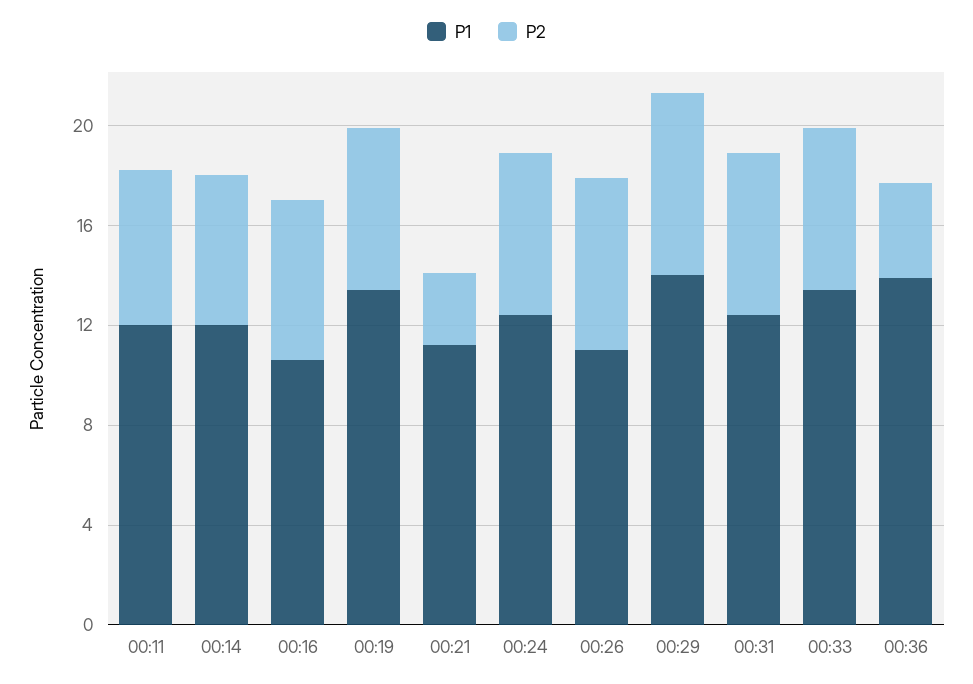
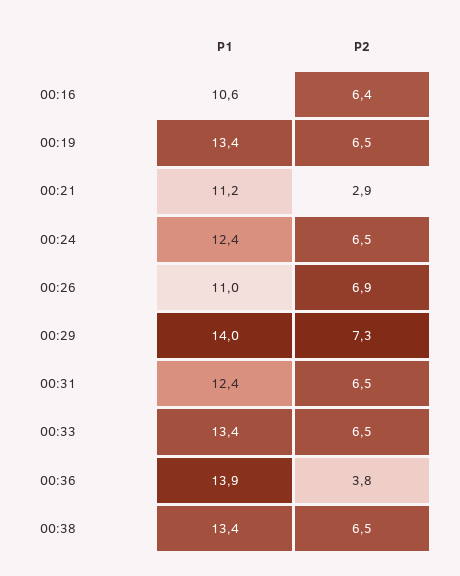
P1, 00:11: 12 -> none
P2, 00:11: 6 -> none
P1, 00:14: 12 -> none
P2, 00:14: 6 -> none
P1, 00:38: none -> 13.4
P2, 00:38: none -> 6.5

